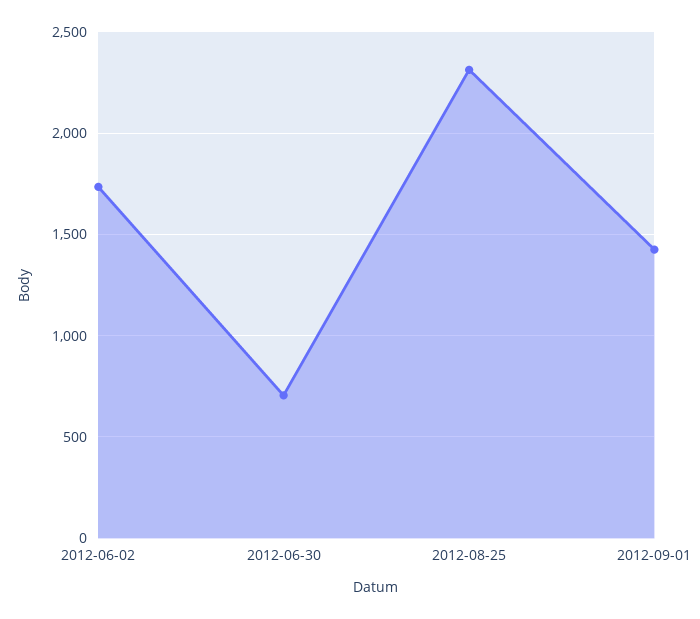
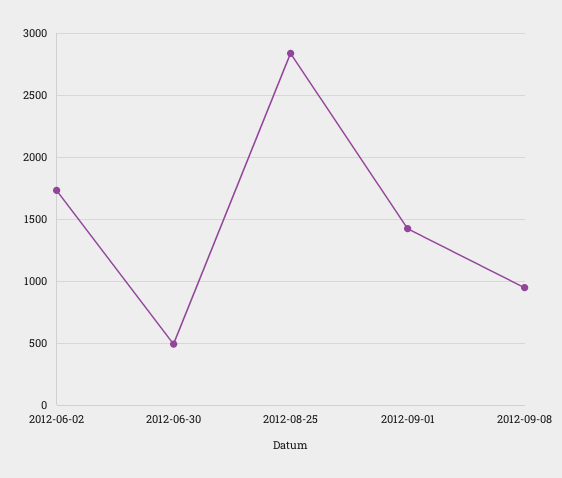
2012-06-30: 700 -> 500
2012-08-25: 2300 -> 2850
2012-09-08: none -> 950

